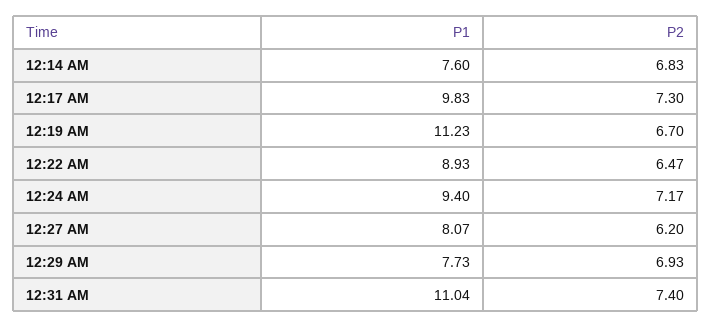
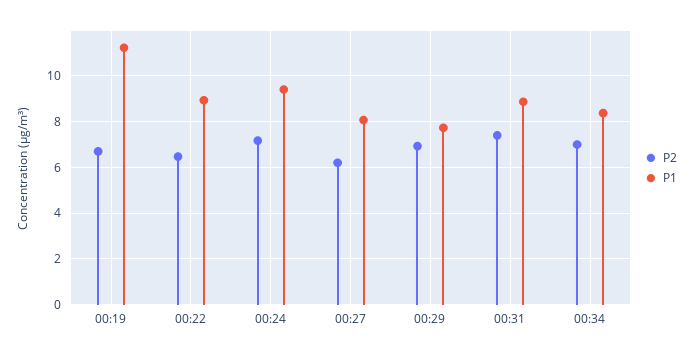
P1, 12:14 AM: 7.6 -> none
P2, 12:14 AM: 6.83 -> none
P1, 12:17 AM: 9.83 -> none
P2, 12:17 AM: 7.3 -> none
P1, 12:31 AM: 11.04 -> 9
P2, 00:34: none -> 7
P1, 00:34: none -> 8.5

